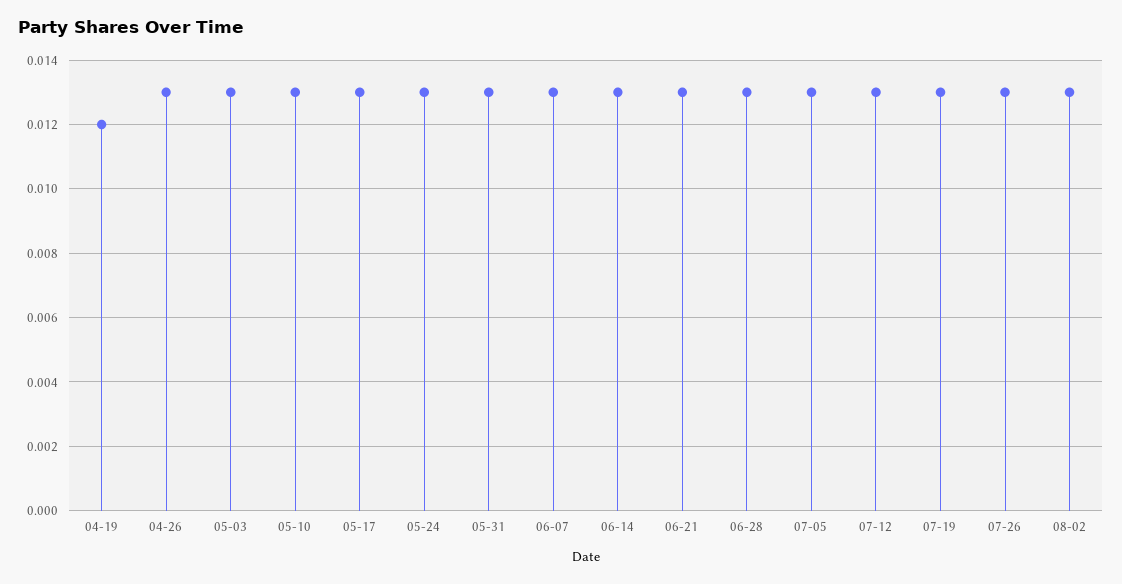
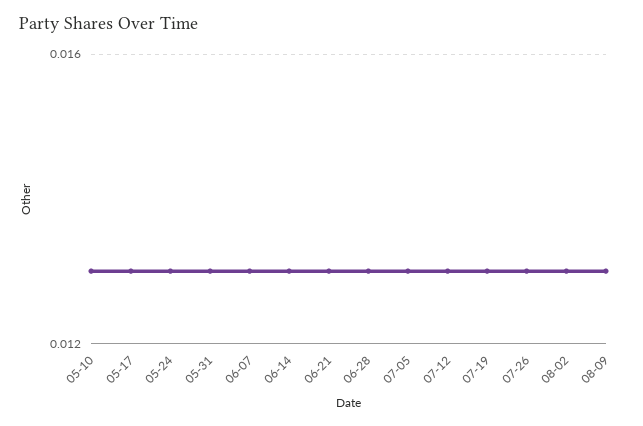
04-19: 0.012 -> none
04-26: 0.013 -> none
05-03: 0.013 -> none
08-09: none -> 0.013

